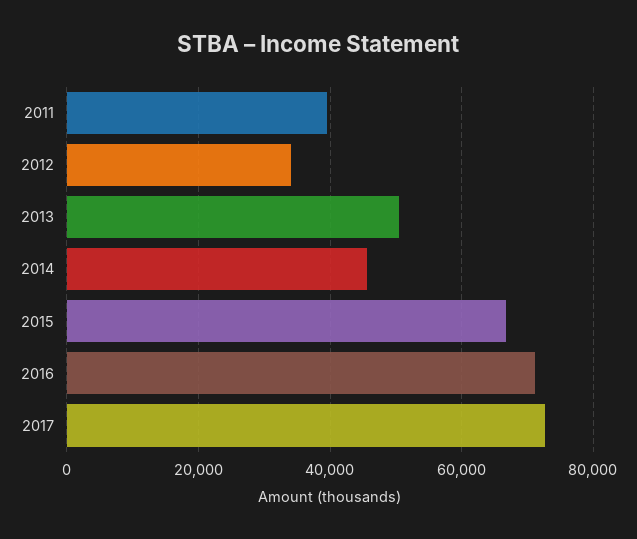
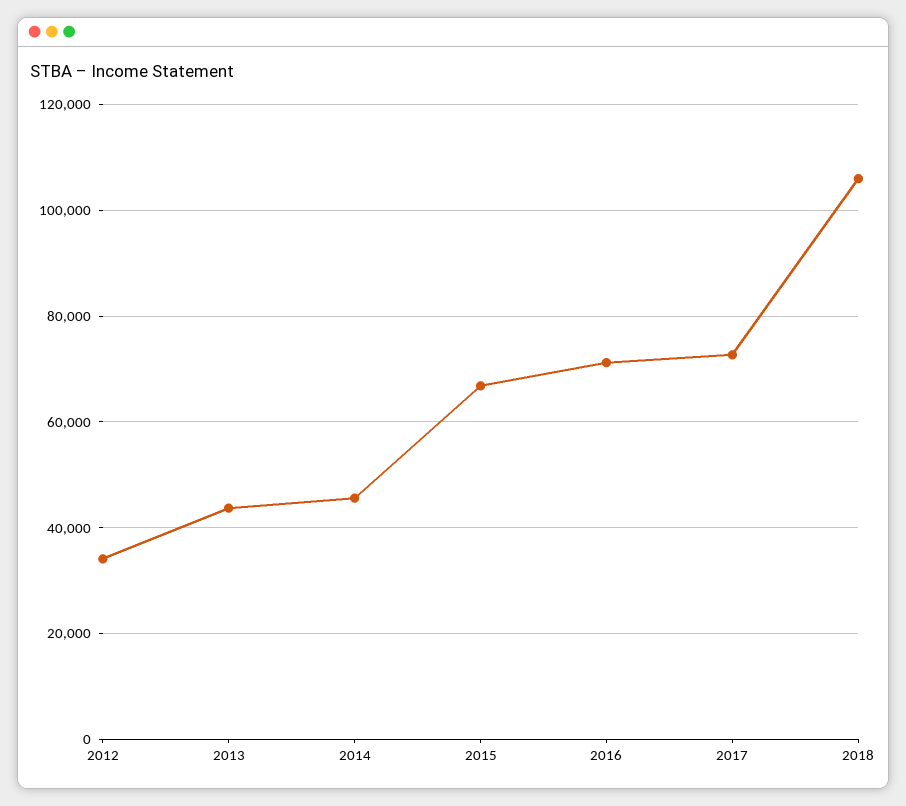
2011: 40000 -> none
2013: 50000 -> 44000
2018: none -> 106000

